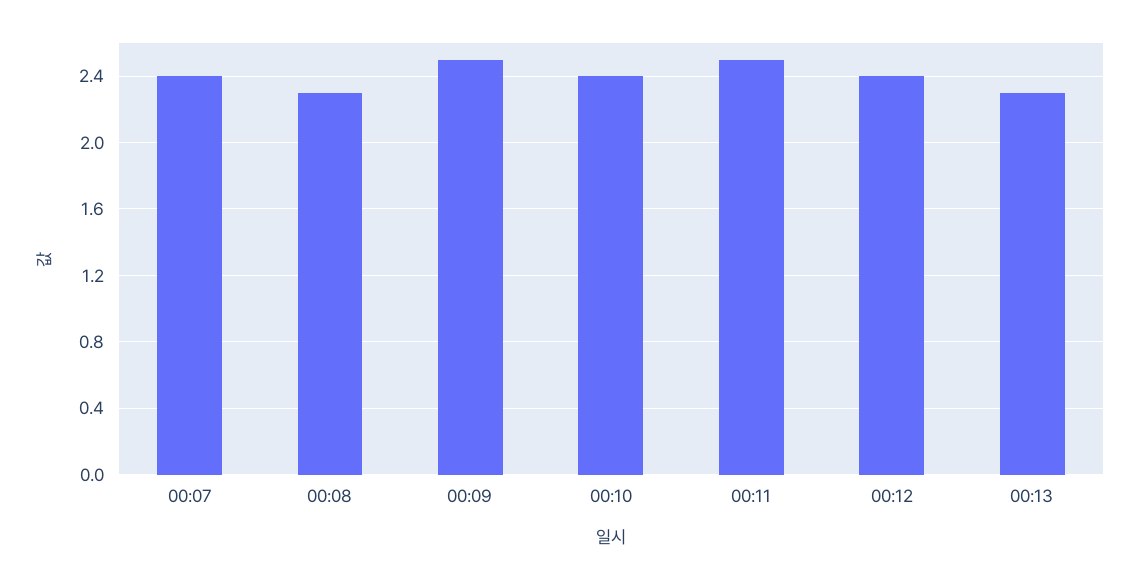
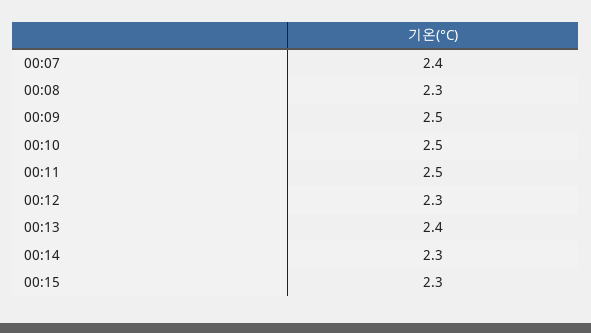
00:10: 2.4 -> 2.5
00:12: 2.4 -> 2.3
00:13: 2.3 -> 2.4
00:14: none -> 2.3
00:15: none -> 2.3

